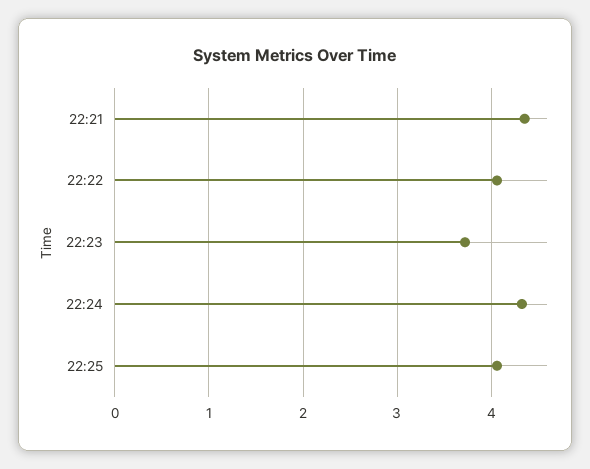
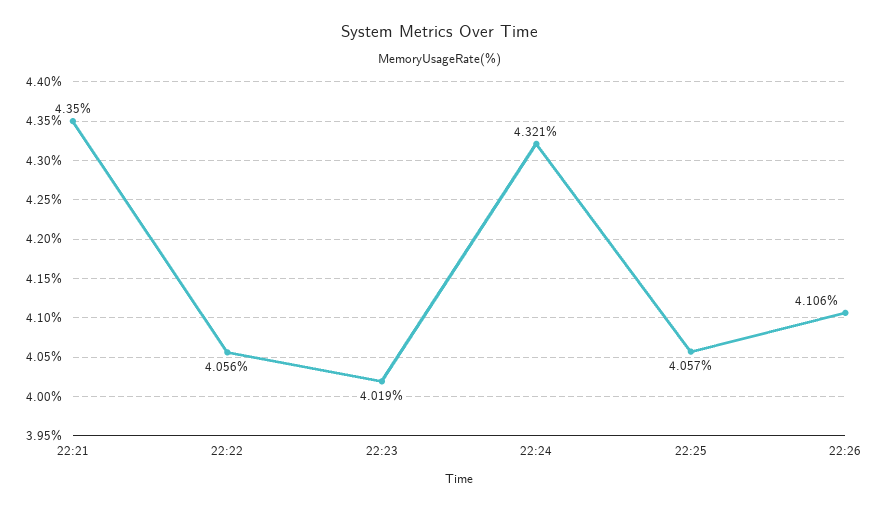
22:23: 3.7 -> 4.019
22:26: none -> 4.106

